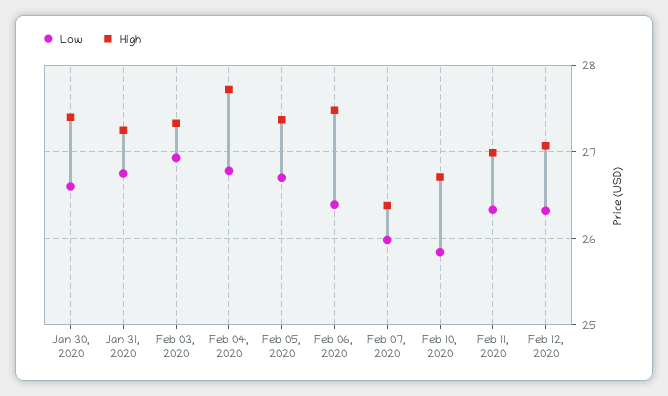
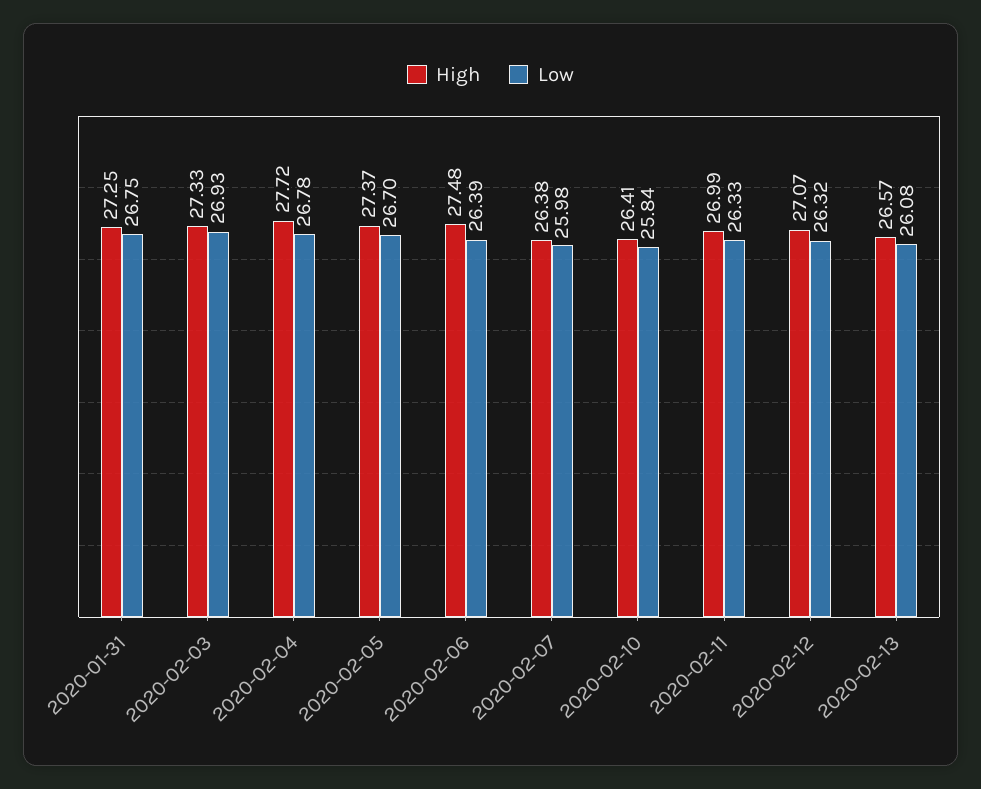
Low, Jan 30, 2020: 26.6 -> none
High, Jan 30, 2020: 27.4 -> none
High, Feb 10, 2020: 26.7 -> 26.41
High, 2020-02-13: none -> 26.57
Low, 2020-02-13: none -> 26.08

